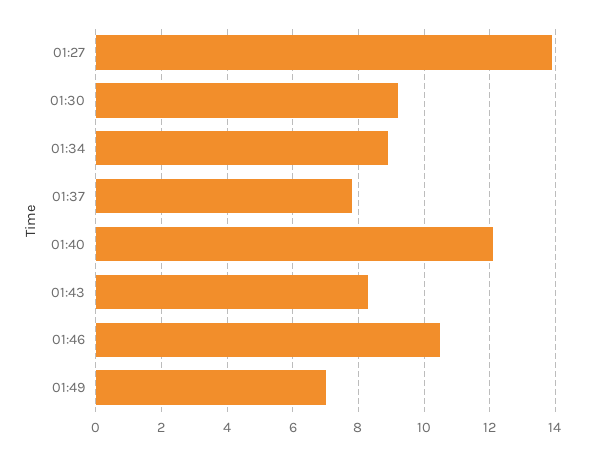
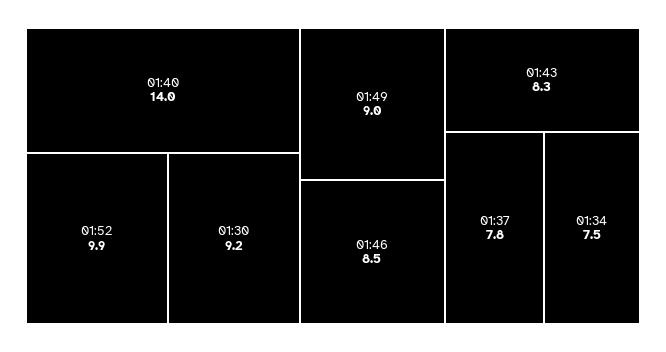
01:27: 14 -> none
01:34: 9 -> 7.5
01:40: 12 -> 14
01:46: 10.5 -> 8.5
01:49: 7 -> 9
01:52: none -> 9.9

